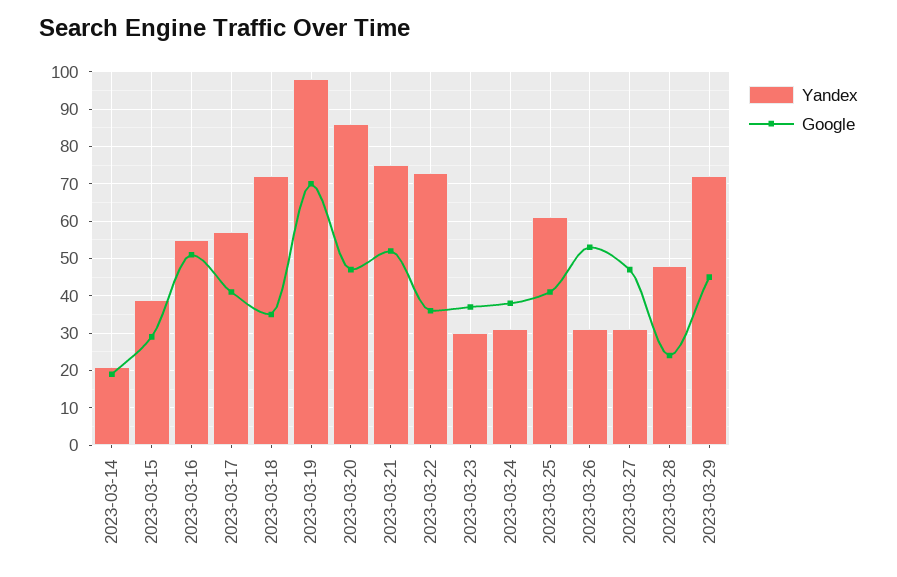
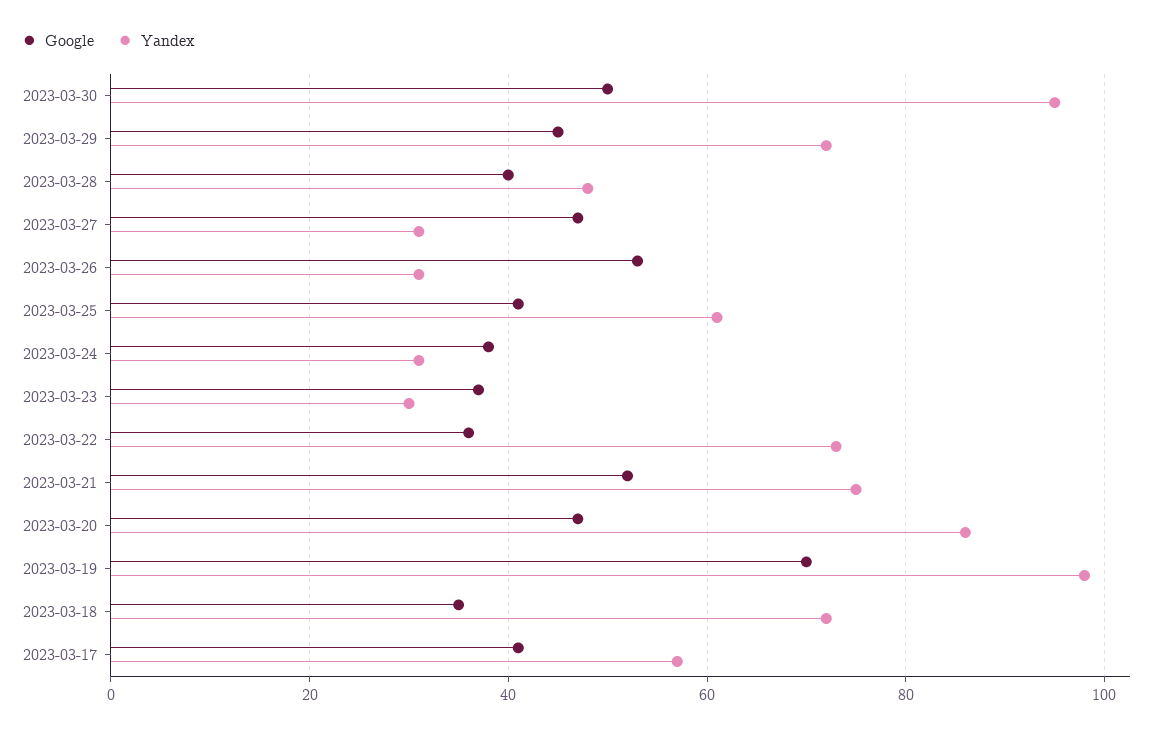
Yandex, 2023-03-14: 20 -> none
Google, 2023-03-14: 20 -> none
Yandex, 2023-03-15: 40 -> none
Google, 2023-03-15: 30 -> none
Yandex, 2023-03-16: 55 -> none
Google, 2023-03-16: 50 -> none
Google, 2023-03-28: 25 -> 40
Google, 2023-03-30: none -> 50
Yandex, 2023-03-30: none -> 95

